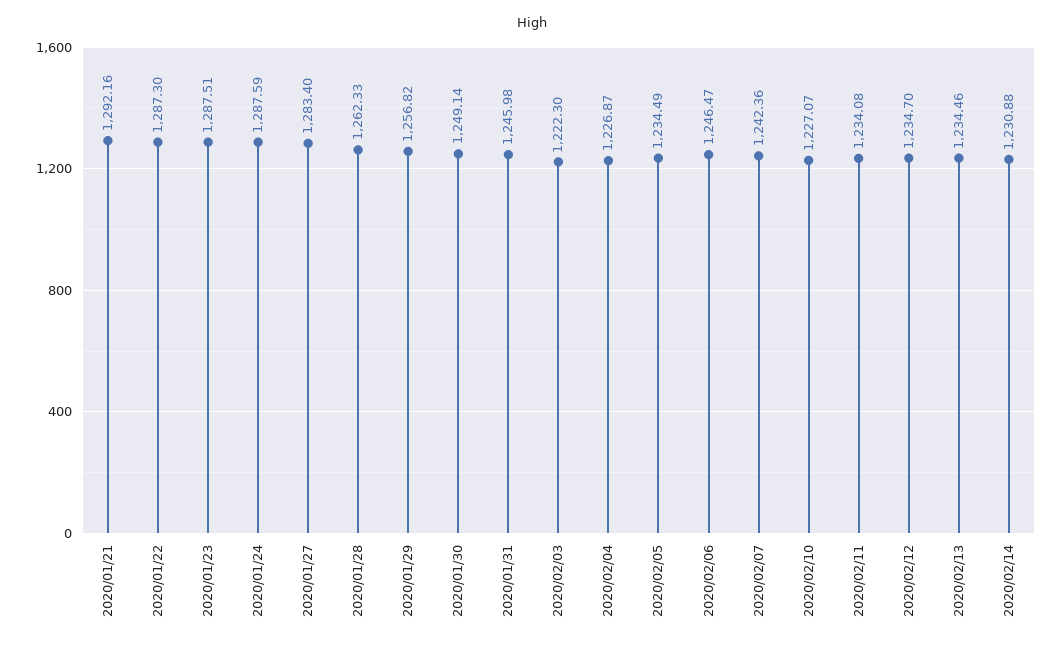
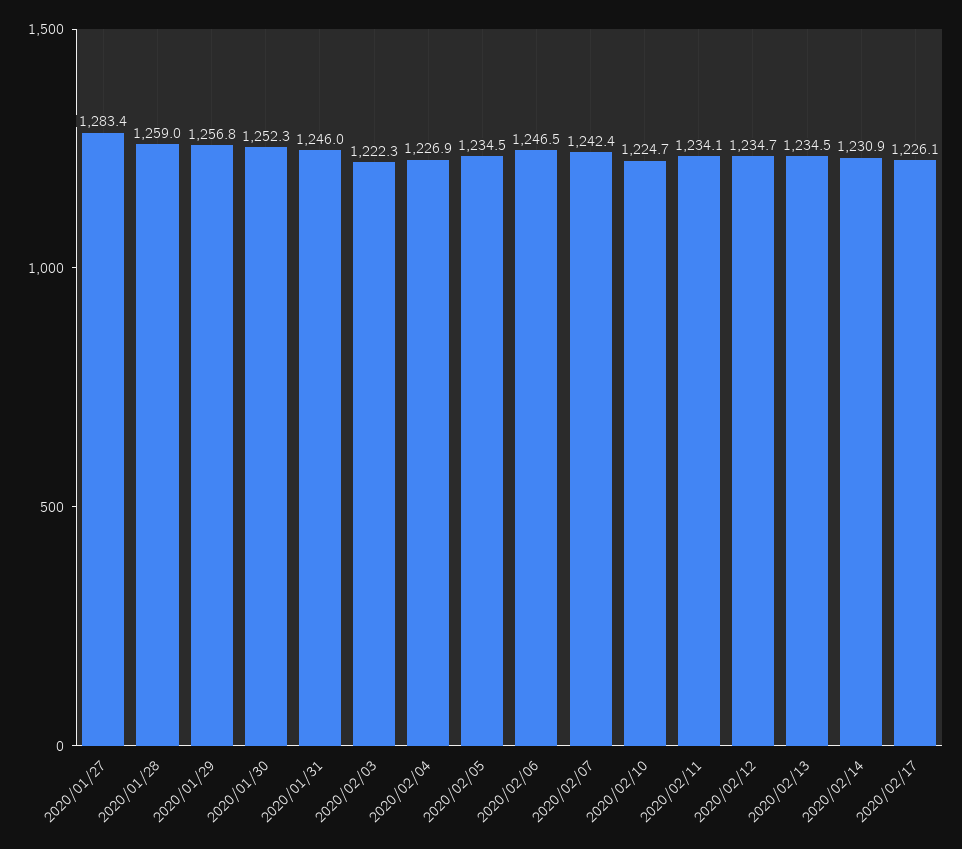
2020/01/21: 1292.16 -> none
2020/01/22: 1287.3 -> none
2020/01/23: 1287.51 -> none
2020/01/24: 1287.59 -> none
2020/01/28: 1262.33 -> 1259
2020/01/30: 1249.14 -> 1252.3
2020/02/10: 1227.07 -> 1224.7
2020/02/17: none -> 1226.1

